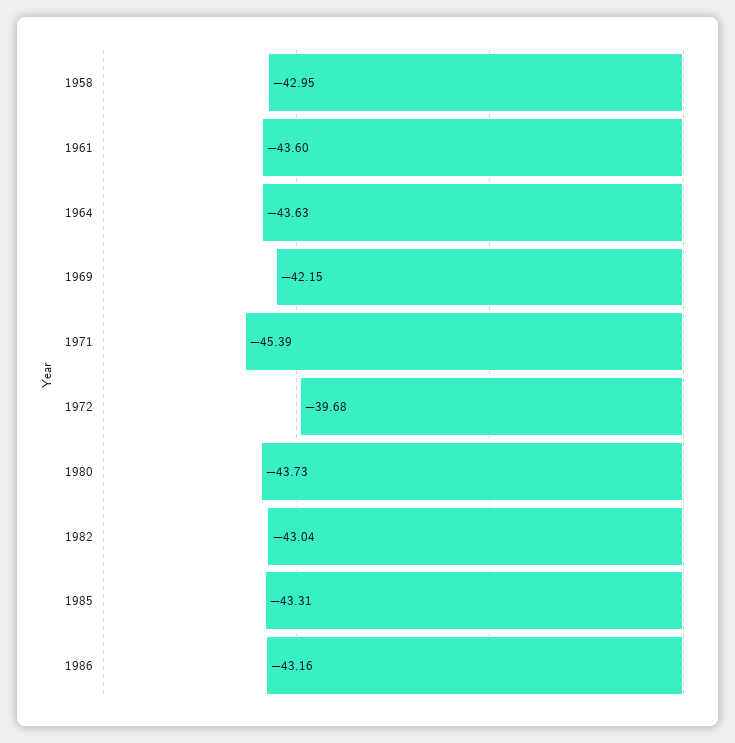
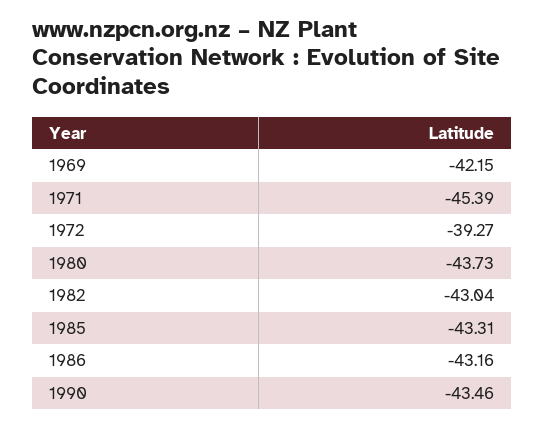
1958: -42.95 -> none
1961: -43.6 -> none
1964: -43.63 -> none
1972: -39.68 -> -39.27
1990: none -> -43.46

